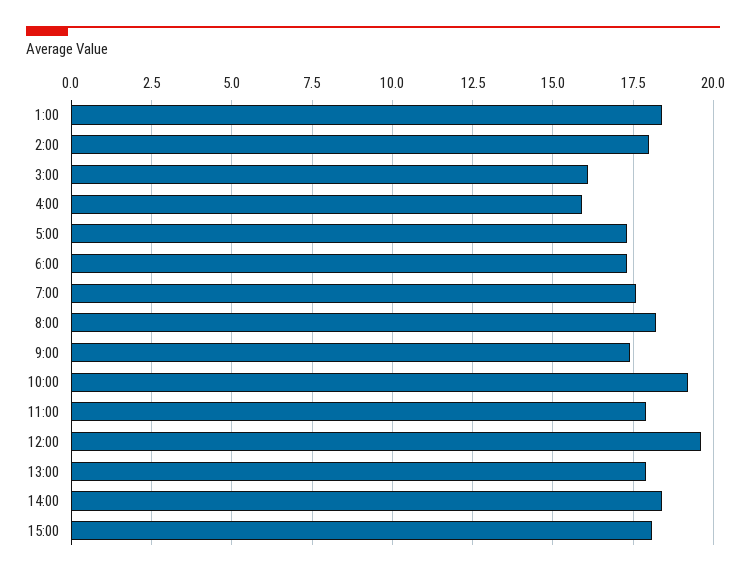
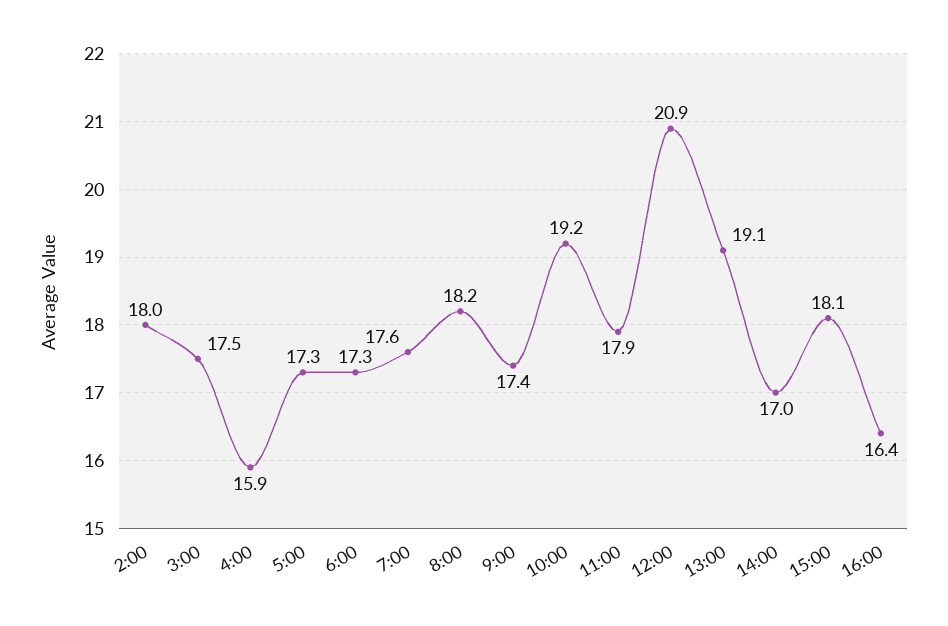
1:00: 18.5 -> none
3:00: 16 -> 17.5
12:00: 19.5 -> 20.9
13:00: 18 -> 19.1
14:00: 18.5 -> 17
16:00: none -> 16.4

